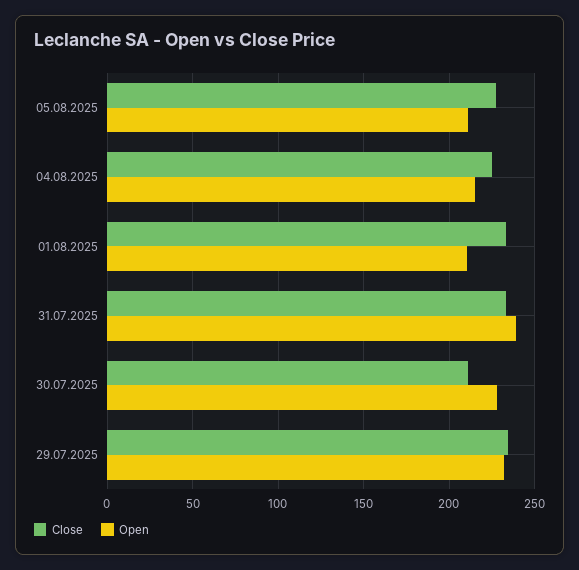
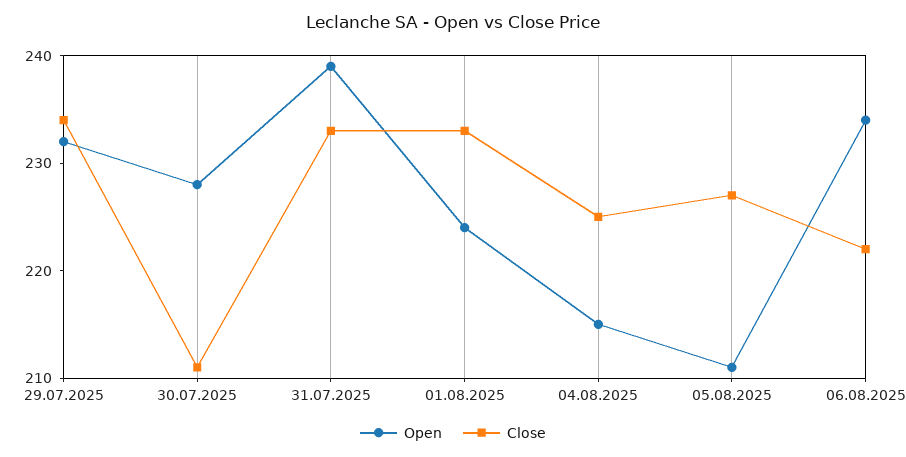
Open, 01.08.2025: 210 -> 224
Open, 06.08.2025: none -> 234
Close, 06.08.2025: none -> 222

